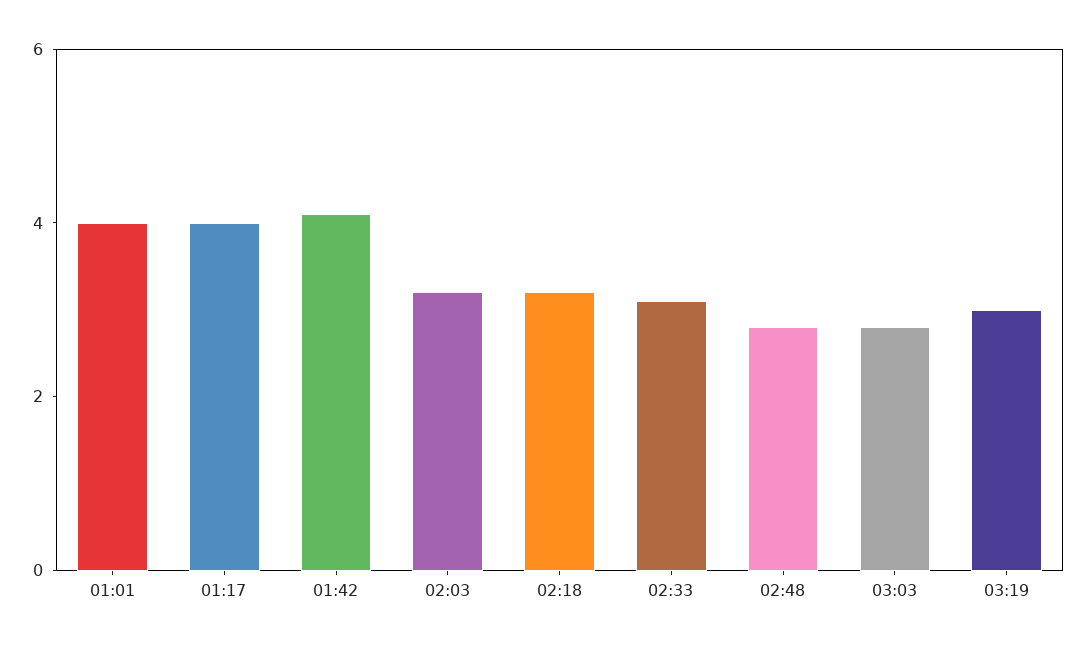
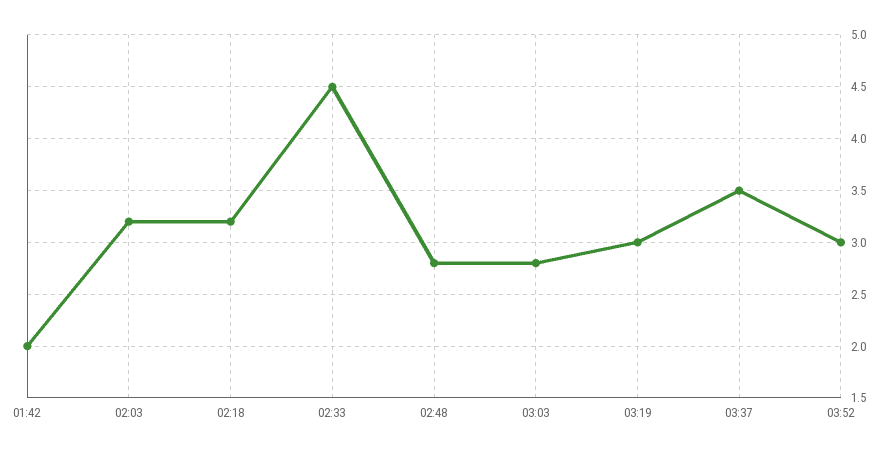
01:01: 4 -> none
01:17: 4 -> none
01:42: 4 -> 2
02:33: 3 -> 4.5
03:37: none -> 3.5
03:52: none -> 3

